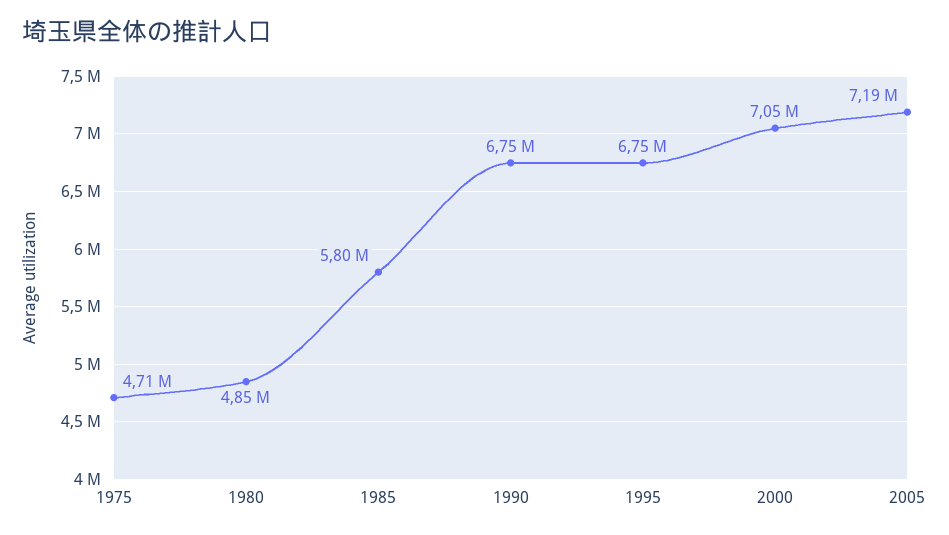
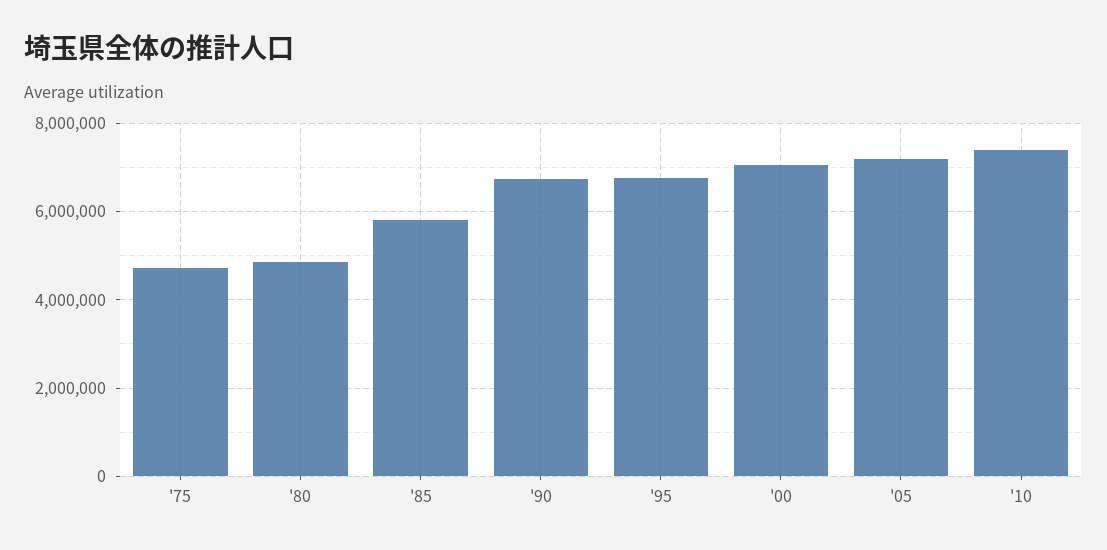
'10: none -> 7400000

